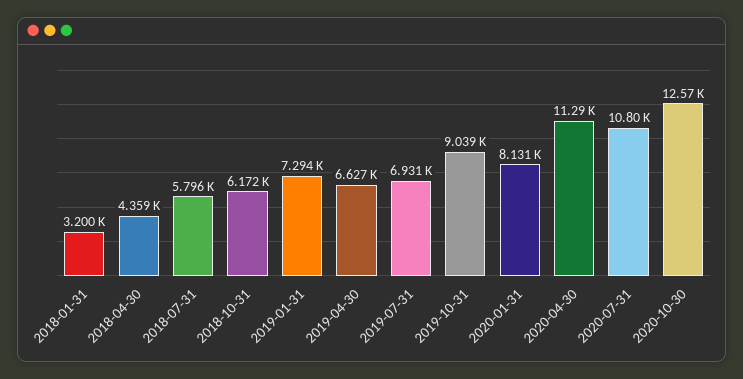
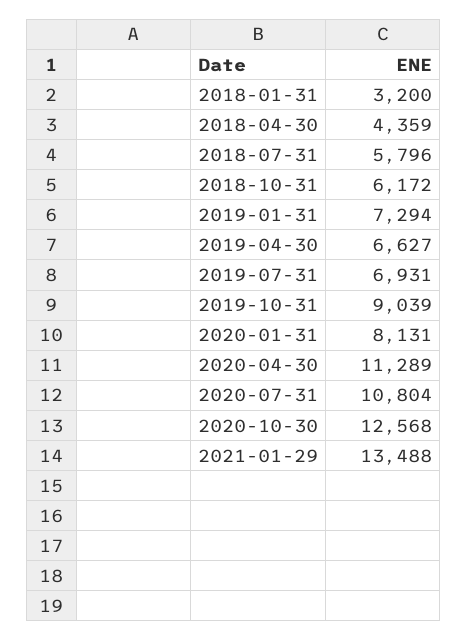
2021-01-29: none -> 13488

